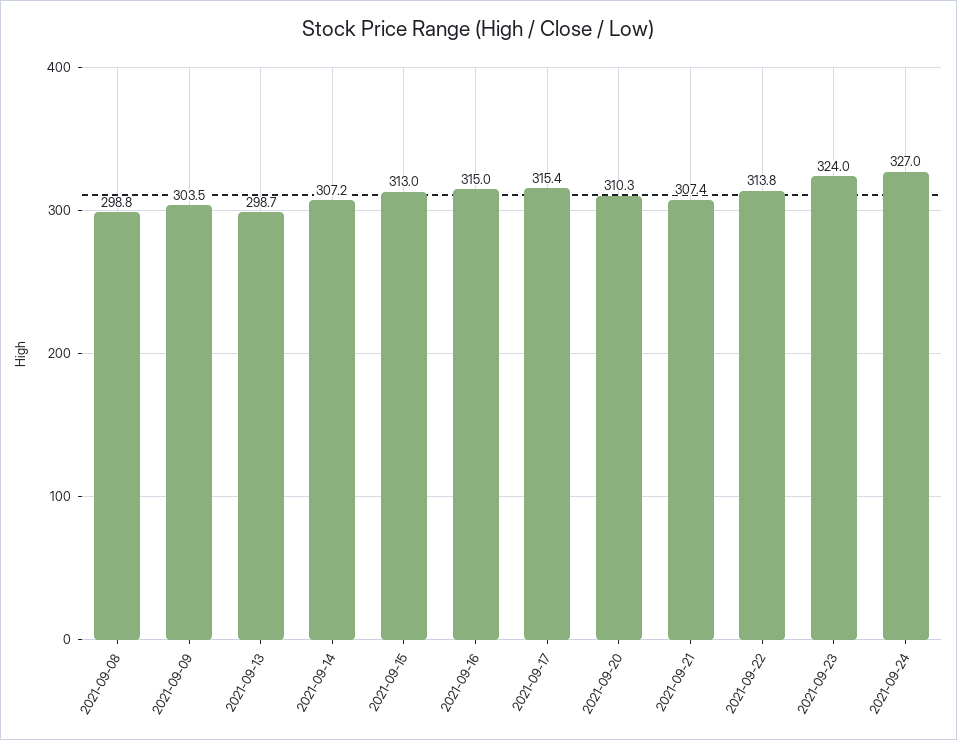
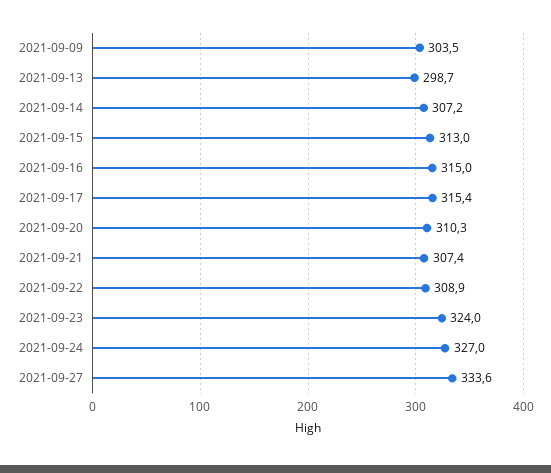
2021-09-08: 298.8 -> none
2021-09-22: 313.8 -> 308.9
2021-09-27: none -> 333.6

